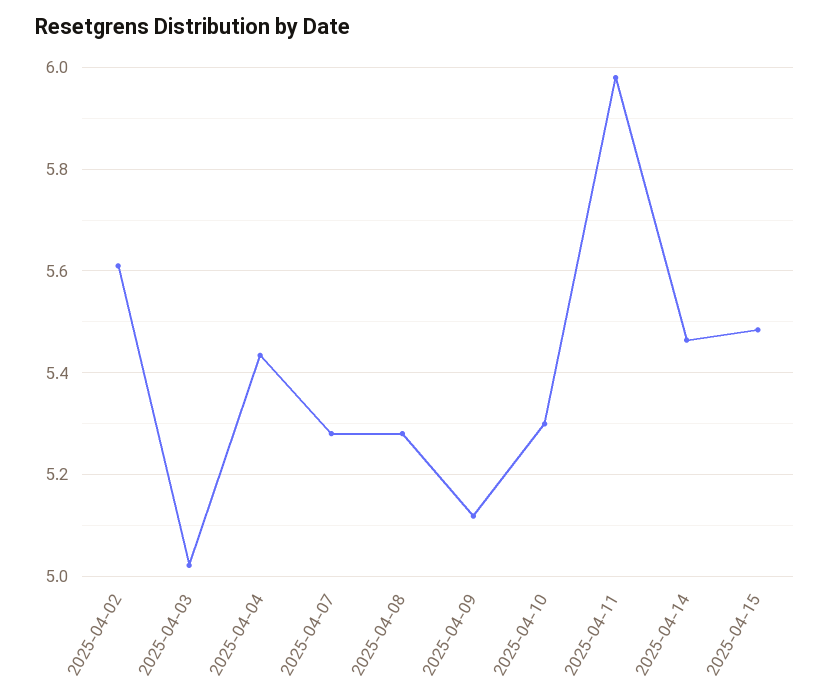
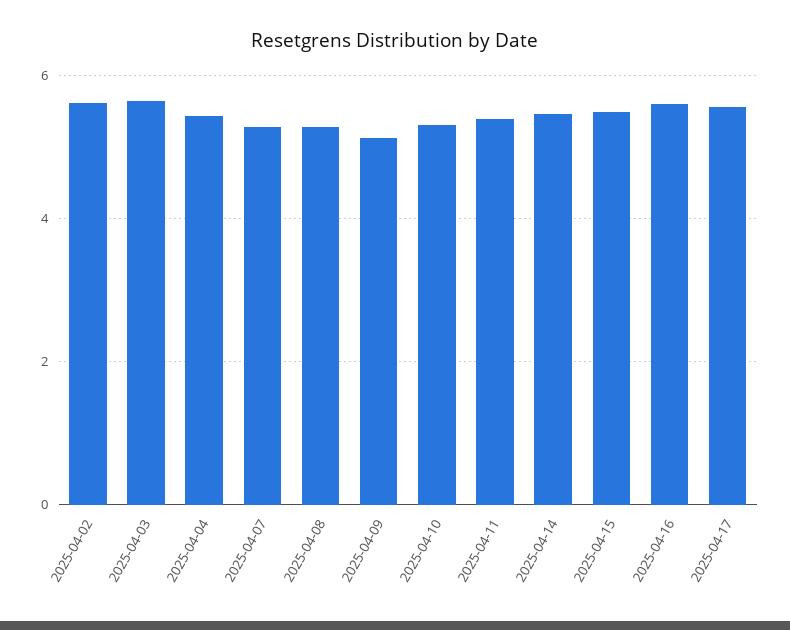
2025-04-03: 5.02 -> 5.6
2025-04-11: 5.98 -> 5.4
2025-04-16: none -> 5.6
2025-04-17: none -> 5.6

